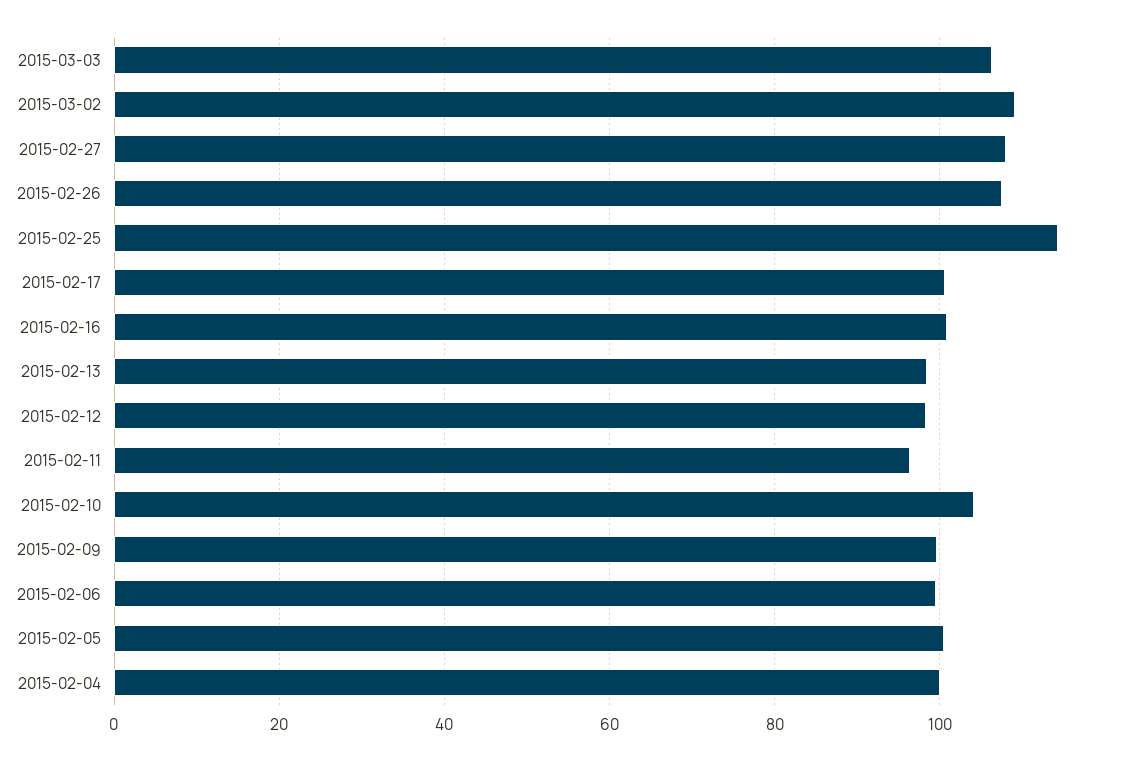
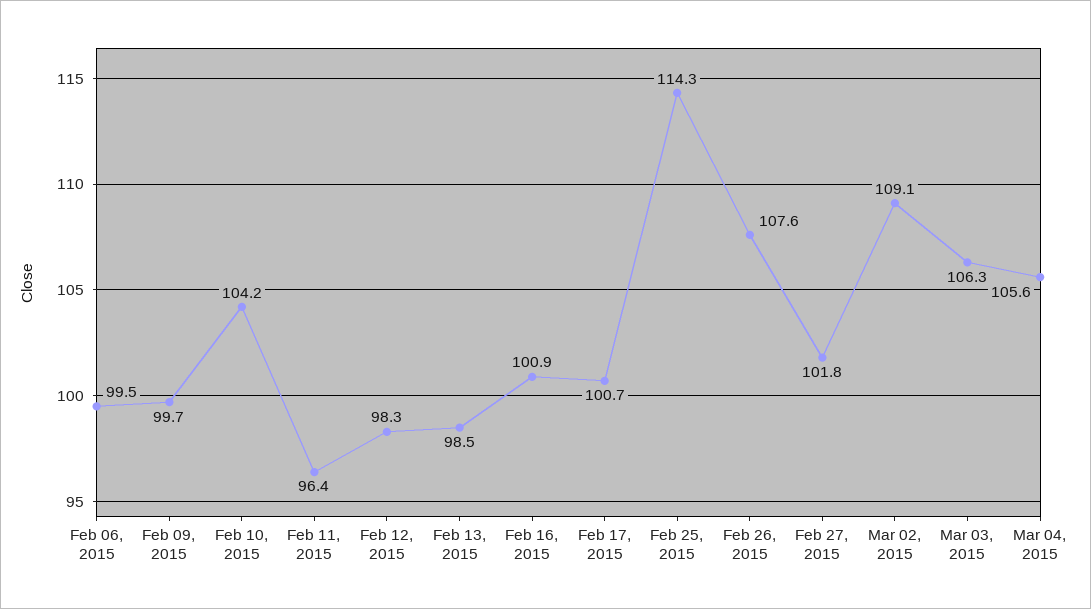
2015-02-27: 108 -> 101.8
2015-02-05: 100 -> none
2015-02-04: 100 -> none
Mar 04, 2015: none -> 105.6

